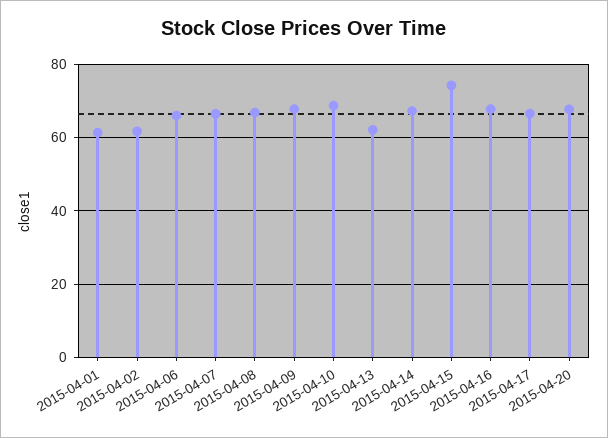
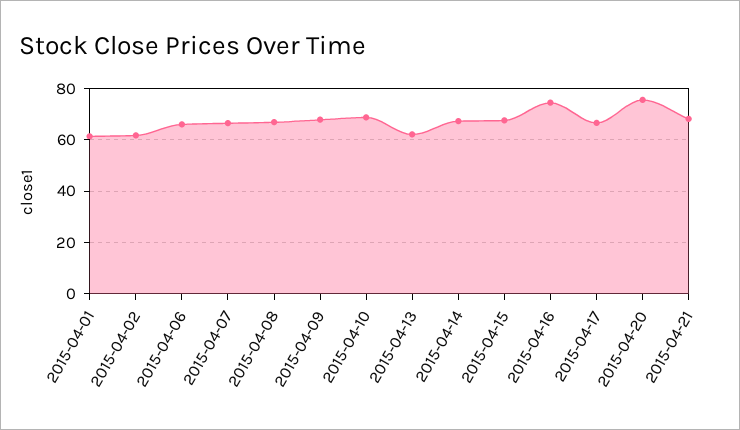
2015-04-15: 74 -> 67.5
2015-04-16: 68 -> 75
2015-04-20: 68 -> 75
2015-04-21: none -> 67.5

